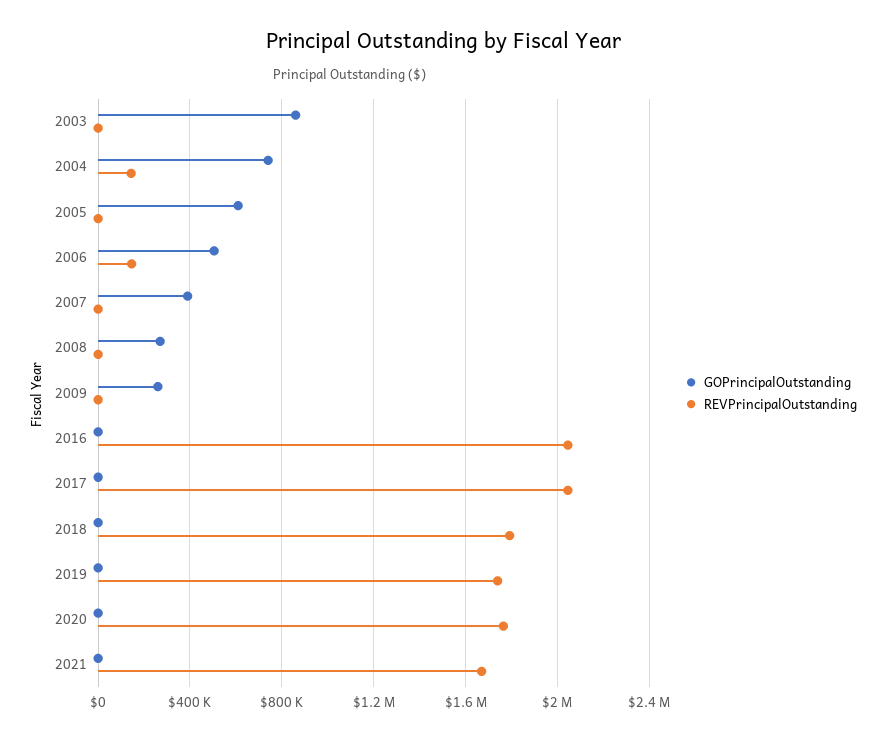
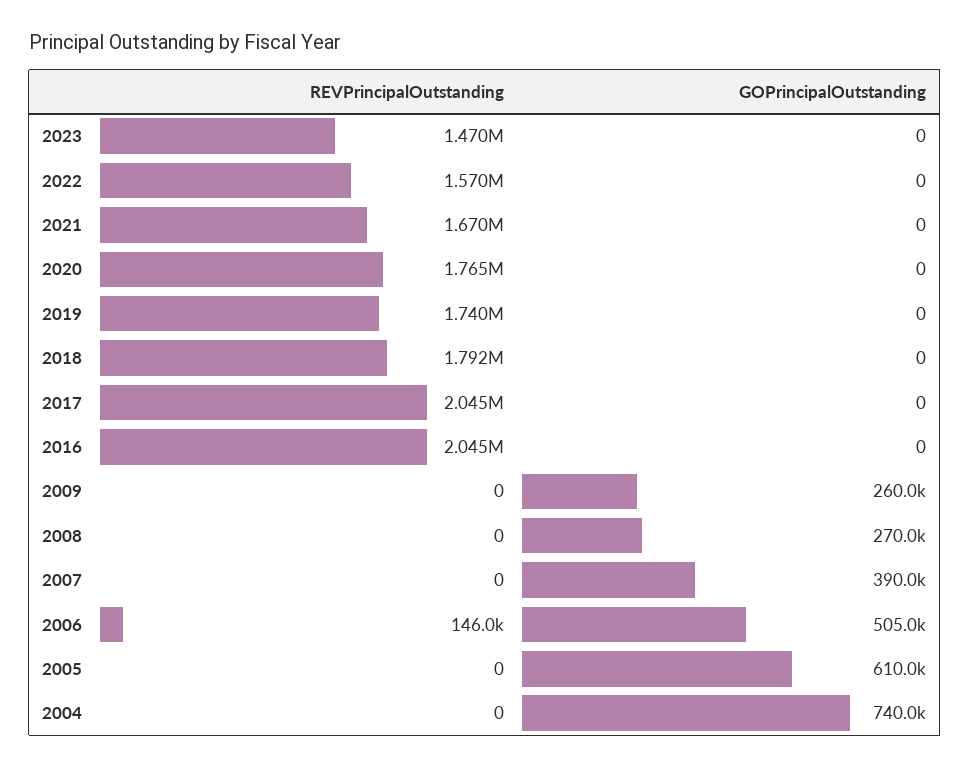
GOPrincipalOutstanding, 2003: 850000 -> none
REVPrincipalOutstanding, 2003: 0 -> none
REVPrincipalOutstanding, 2004: 150000 -> 0
REVPrincipalOutstanding, 2023: none -> 1470000
GOPrincipalOutstanding, 2023: none -> 0
REVPrincipalOutstanding, 2022: none -> 1570000
GOPrincipalOutstanding, 2022: none -> 0

